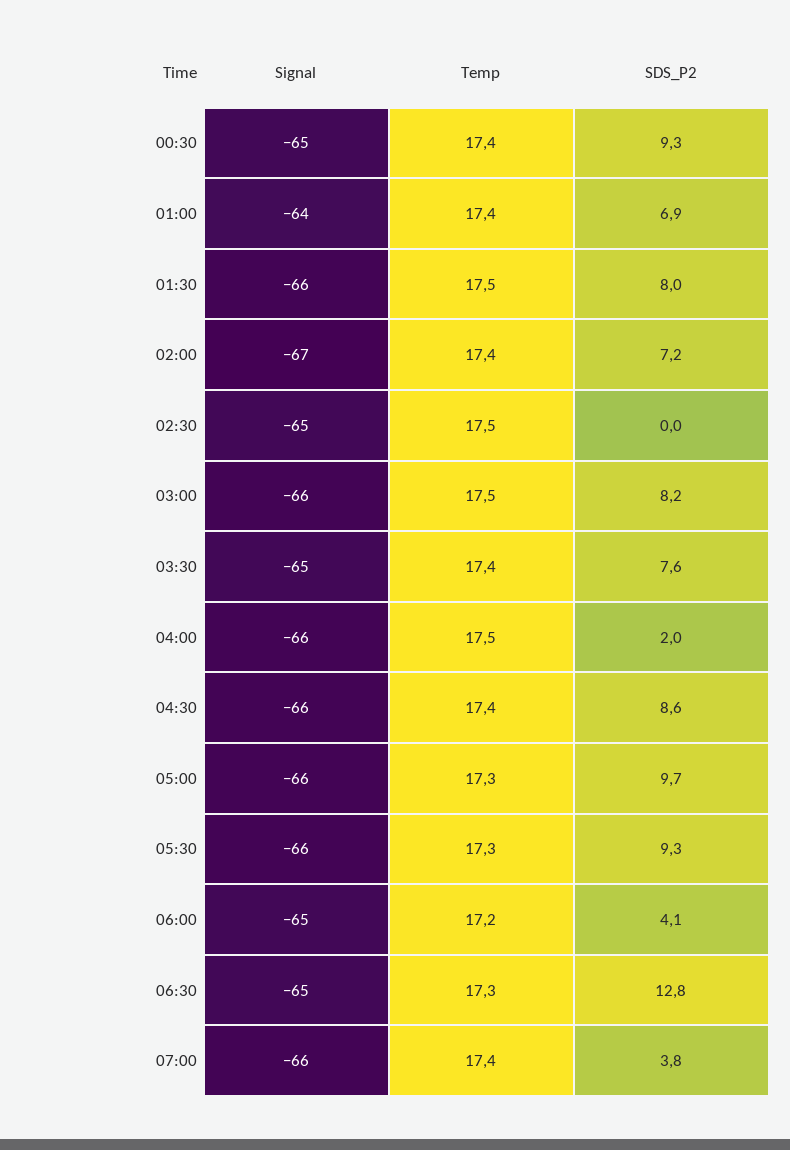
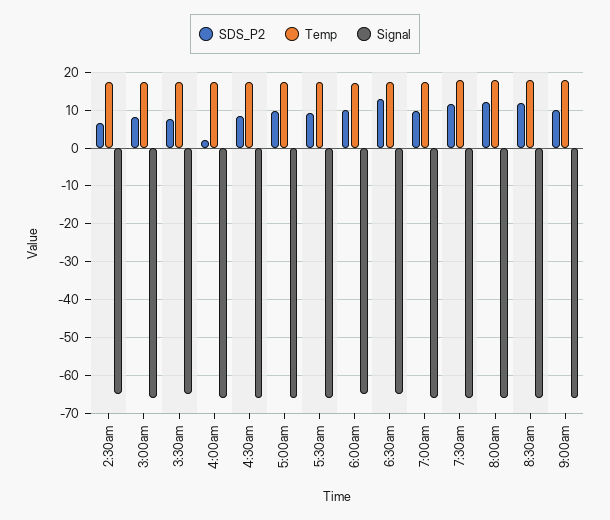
Signal, 00:30: -65 -> none
Temp, 00:30: 17.4 -> none
SDS_P2, 00:30: 9.3 -> none
Signal, 01:00: -64 -> none
Temp, 01:00: 17.4 -> none
SDS_P2, 01:00: 6.9 -> none
Signal, 01:30: -66 -> none
Temp, 01:30: 17.5 -> none
SDS_P2, 01:30: 8 -> none
Signal, 02:00: -67 -> none
Temp, 02:00: 17.4 -> none
SDS_P2, 02:00: 7.2 -> none
SDS_P2, 02:30: 0 -> 6
SDS_P2, 06:00: 4.1 -> 10
SDS_P2, 07:00: 3.8 -> 10
SDS_P2, 7:30am: none -> 12
Temp, 7:30am: none -> 18
Signal, 7:30am: none -> -66
SDS_P2, 8:00am: none -> 12
Temp, 8:00am: none -> 18
Signal, 8:00am: none -> -66
SDS_P2, 8:30am: none -> 12
Temp, 8:30am: none -> 18
Signal, 8:30am: none -> -66
SDS_P2, 9:00am: none -> 10
Temp, 9:00am: none -> 18
Signal, 9:00am: none -> -66

